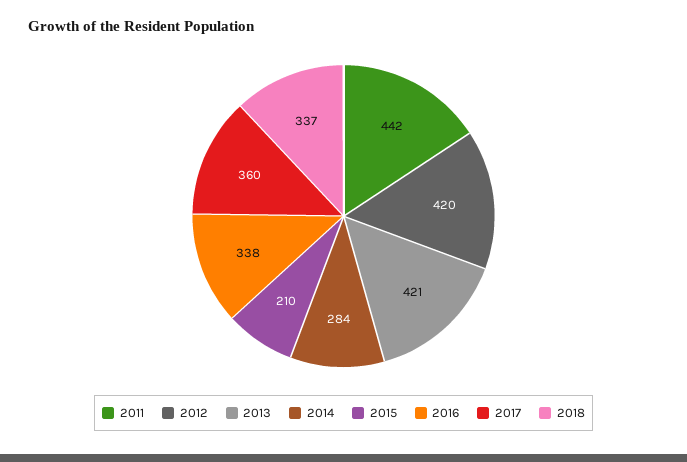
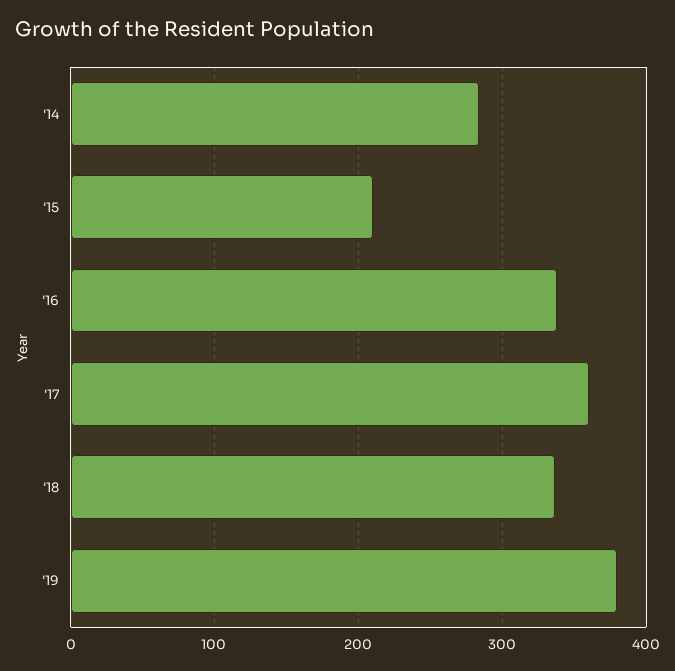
2011: 442 -> none
2012: 420 -> none
2013: 421 -> none
'19: none -> 380

